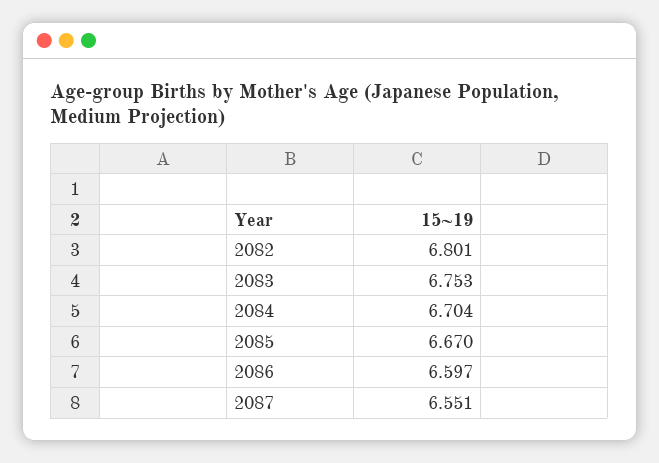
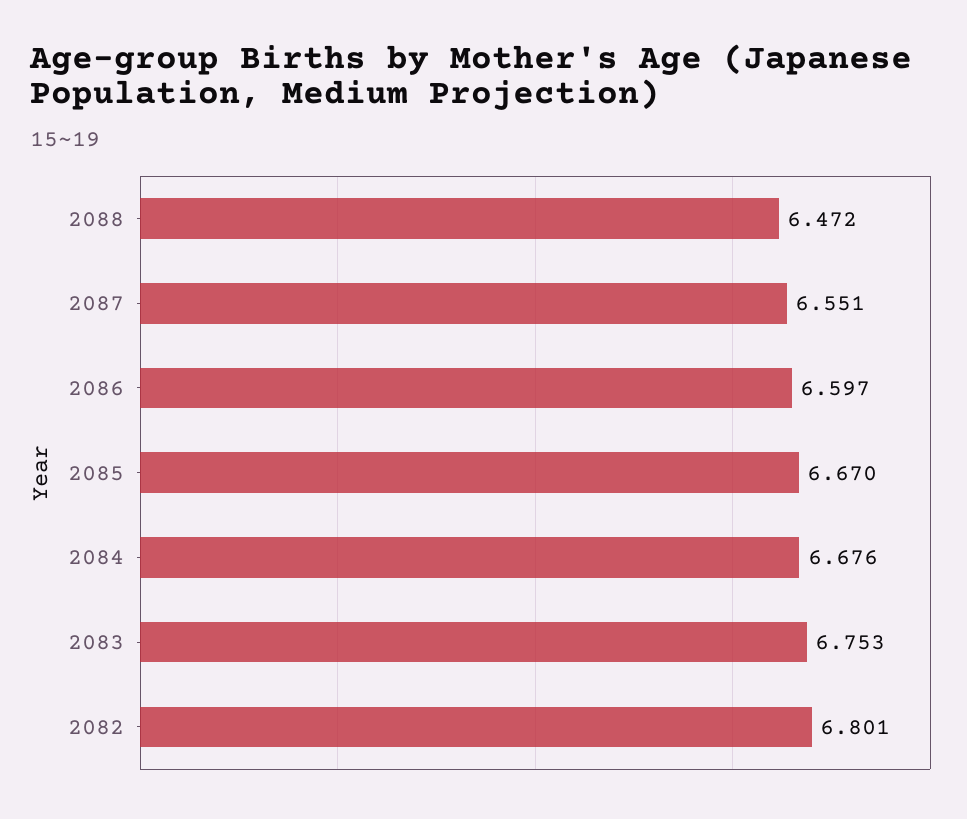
2084: 6.704 -> 6.676
2088: none -> 6.472

